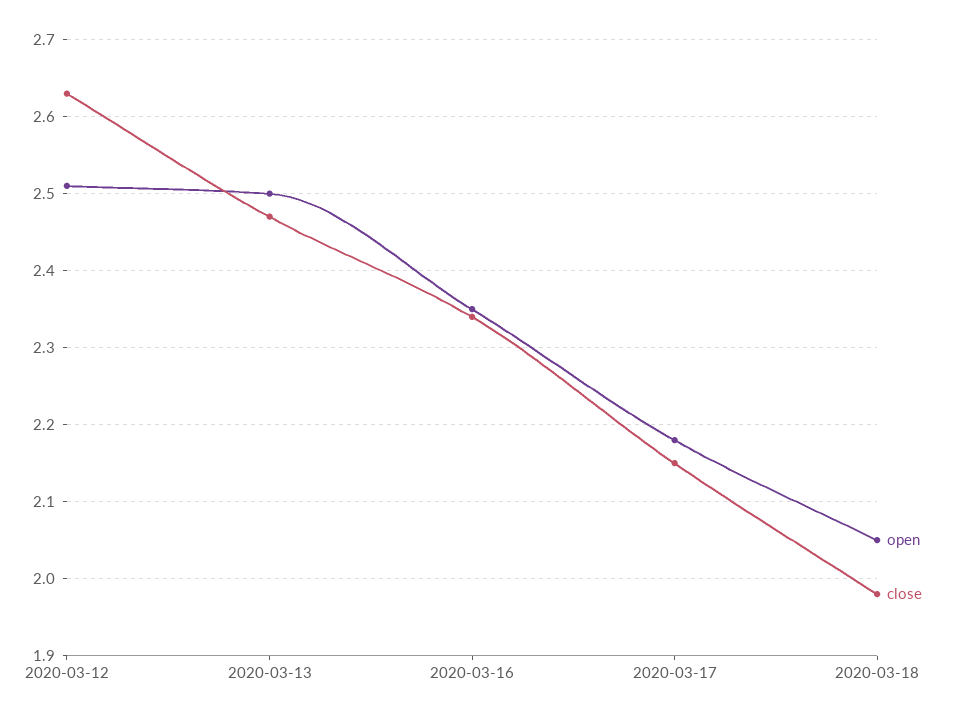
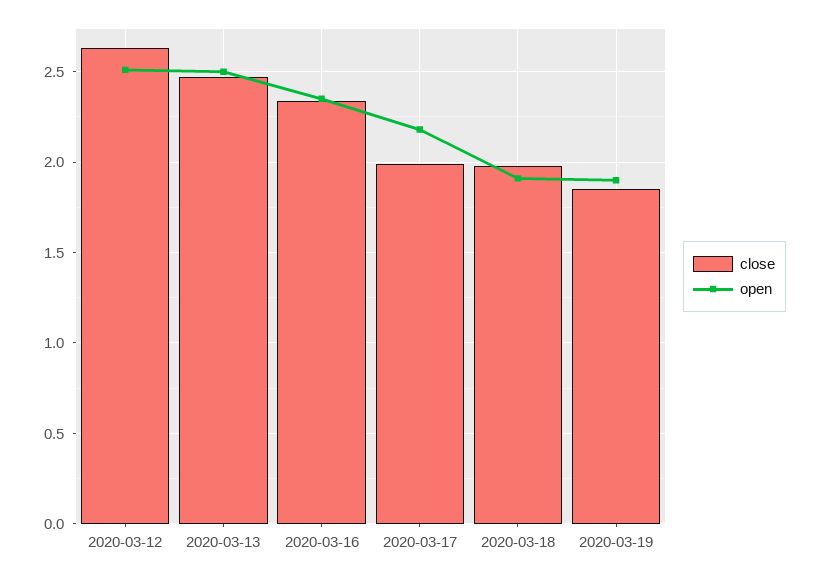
close, 2020-03-17: 2.15 -> 2
open, 2020-03-18: 2.05 -> 1.9
close, 2020-03-19: none -> 1.85
open, 2020-03-19: none -> 1.9

